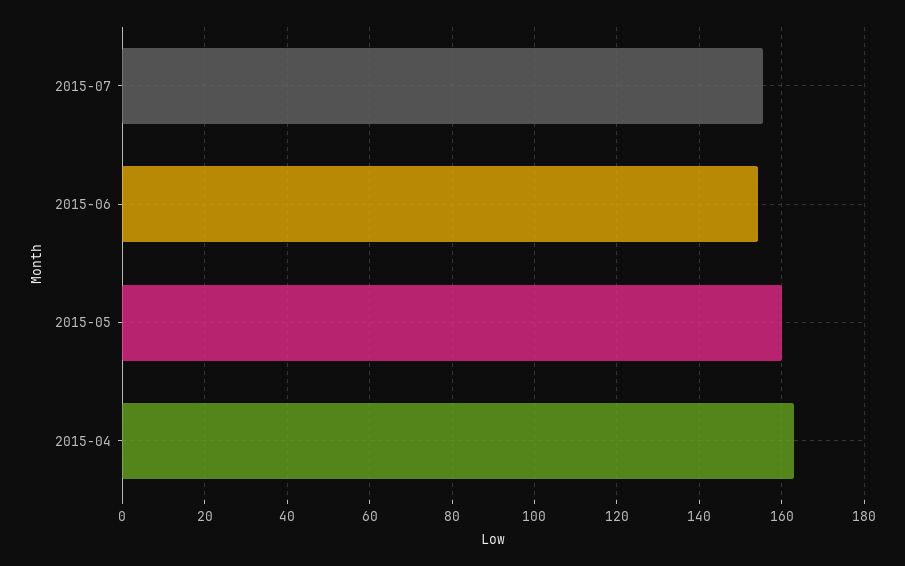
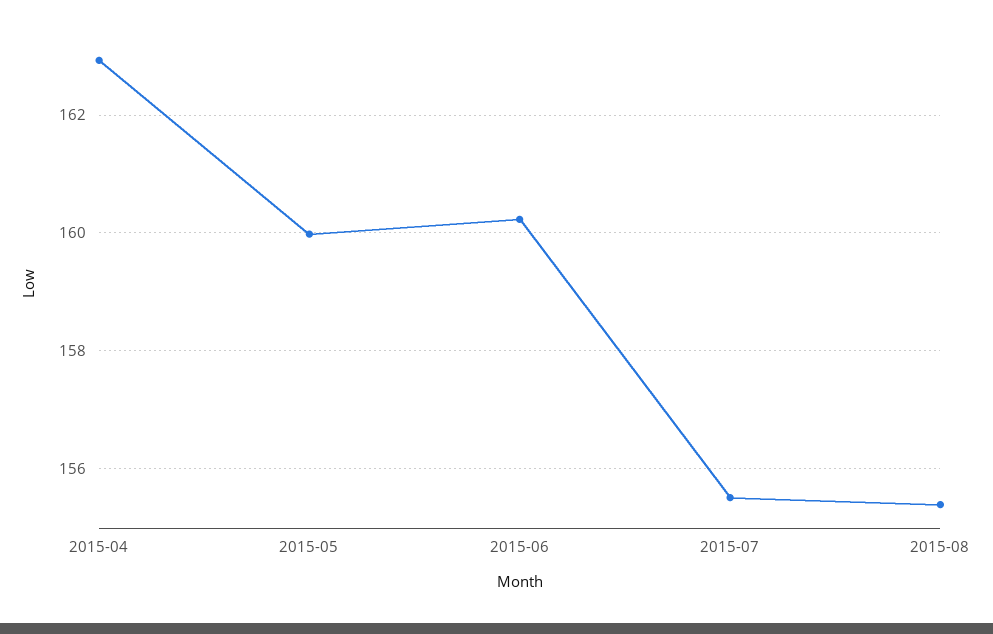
2015-06: 154 -> 160.2
2015-08: none -> 155.4

